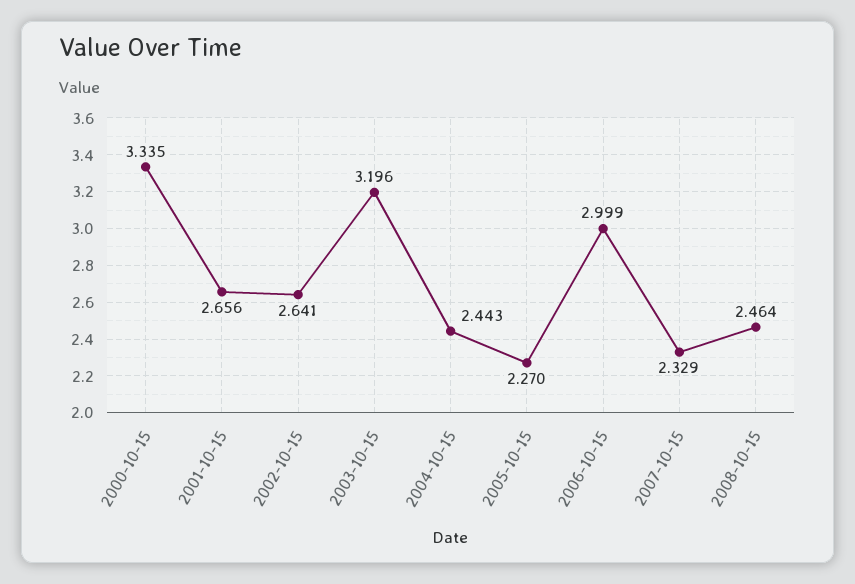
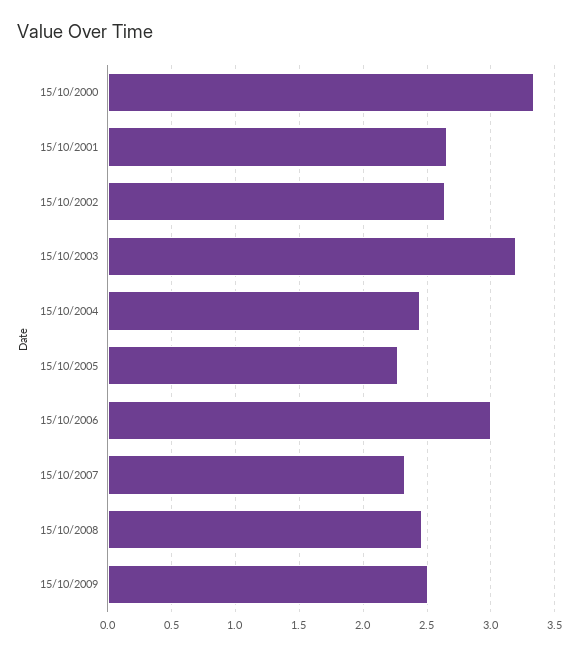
15/10/2009: none -> 2.5

